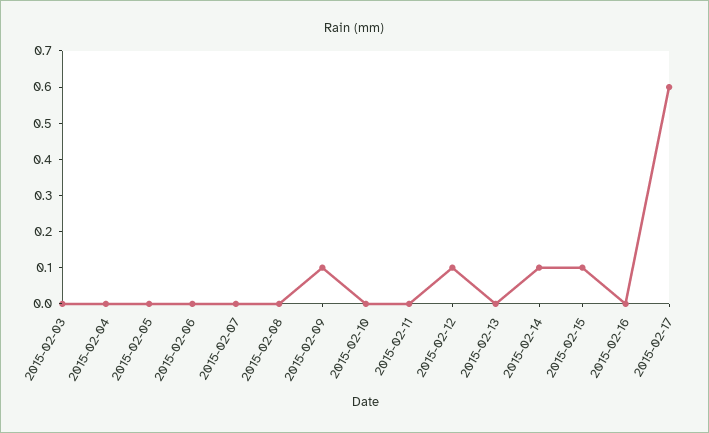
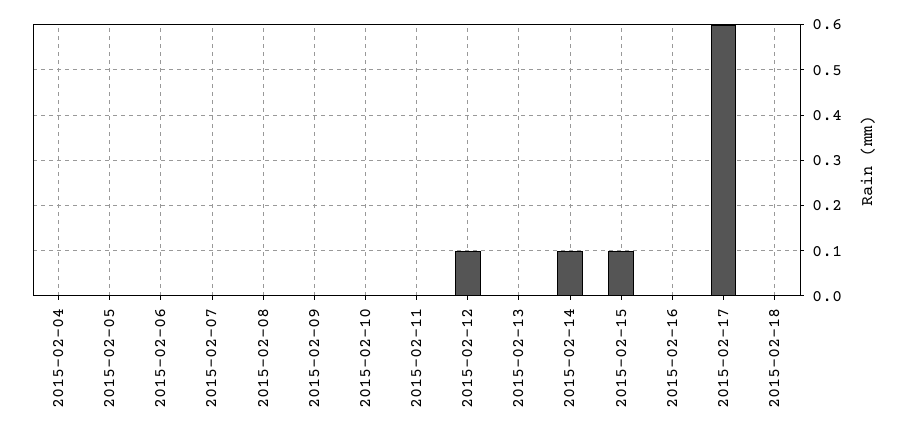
2015-02-03: 0 -> none
2015-02-09: 0.1 -> 0
2015-02-18: none -> 0

